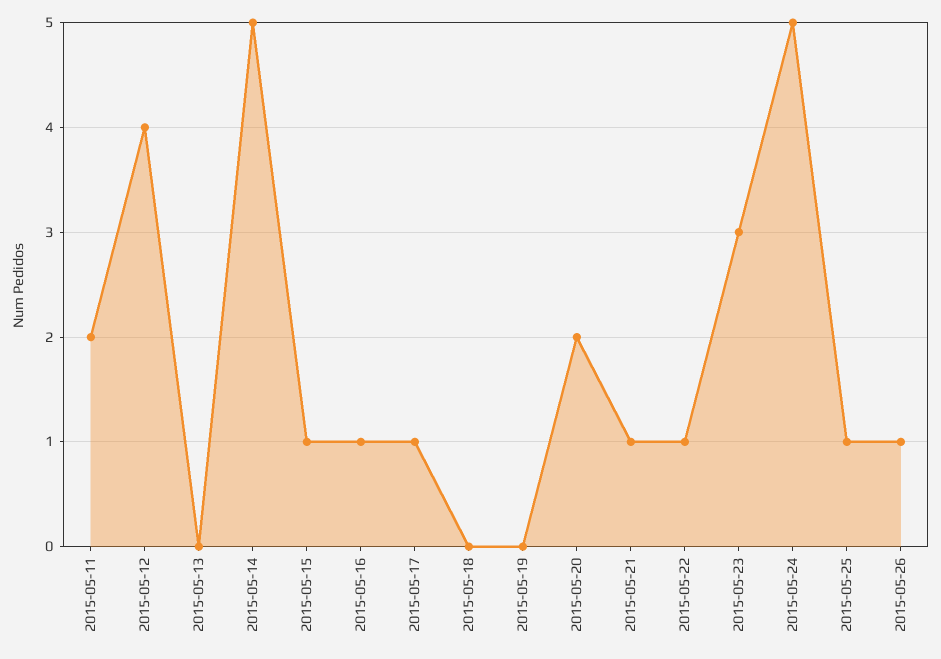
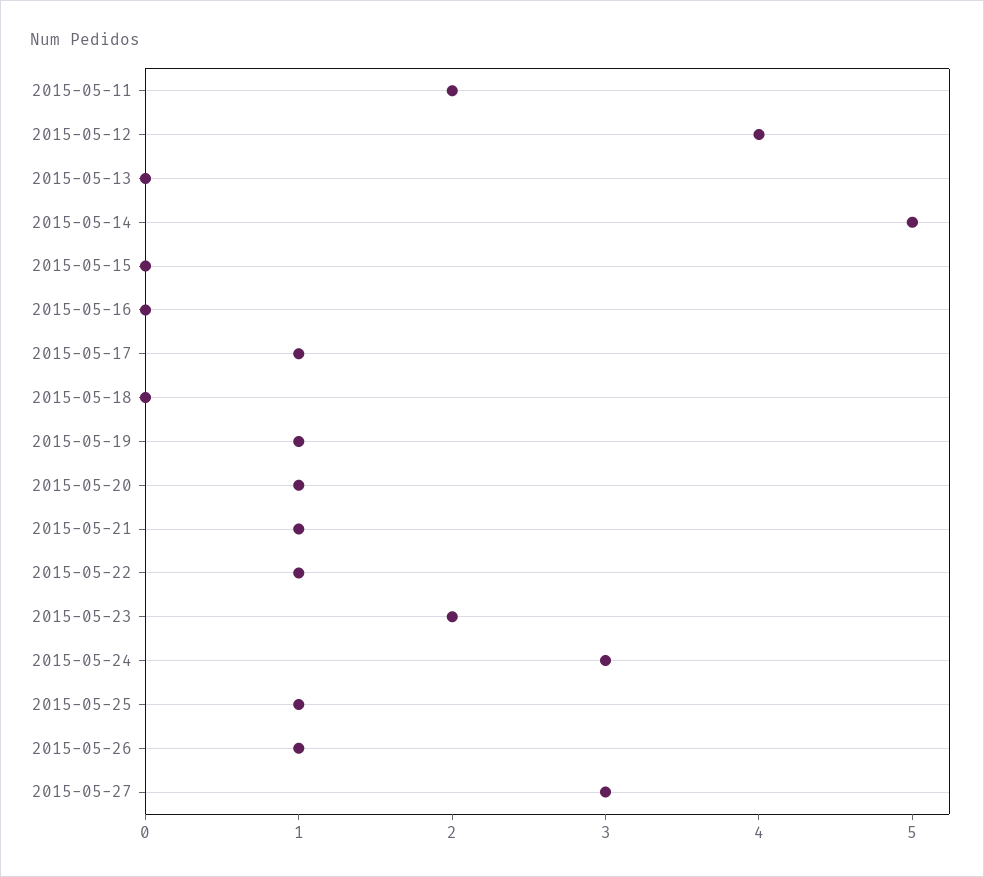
2015-05-15: 1 -> 0
2015-05-16: 1 -> 0
2015-05-19: 0 -> 1
2015-05-20: 2 -> 1
2015-05-23: 3 -> 2
2015-05-24: 5 -> 3
2015-05-27: none -> 3

